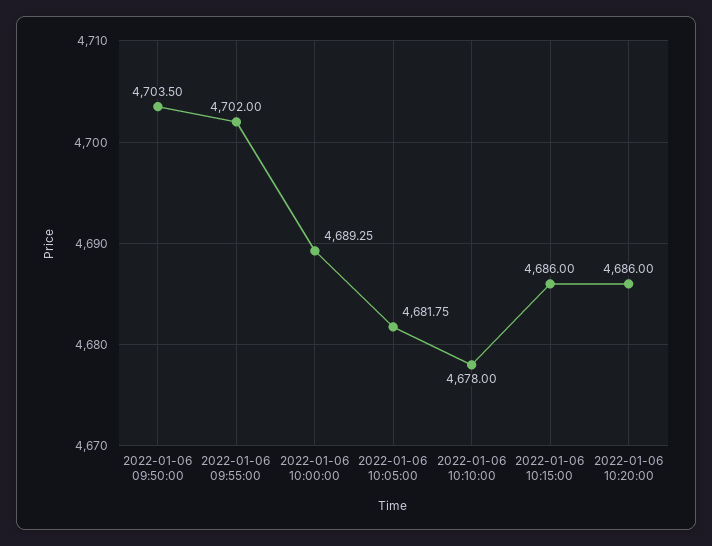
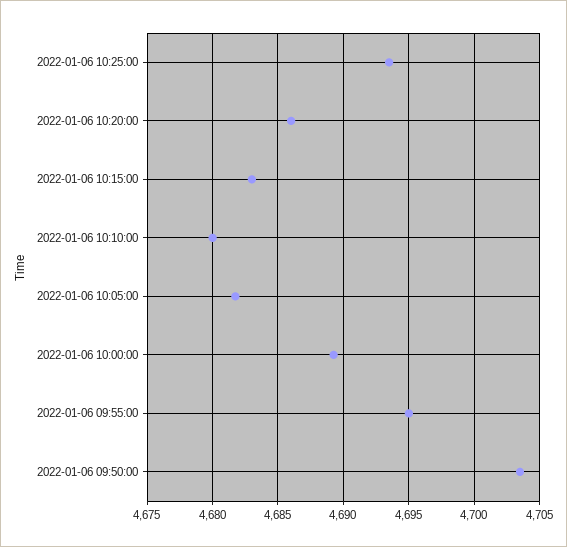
2022-01-06 09:55:00: 4702 -> 4695
2022-01-06 10:10:00: 4678 -> 4680
2022-01-06 10:15:00: 4686 -> 4683
2022-01-06 10:25:00: none -> 4693.5

